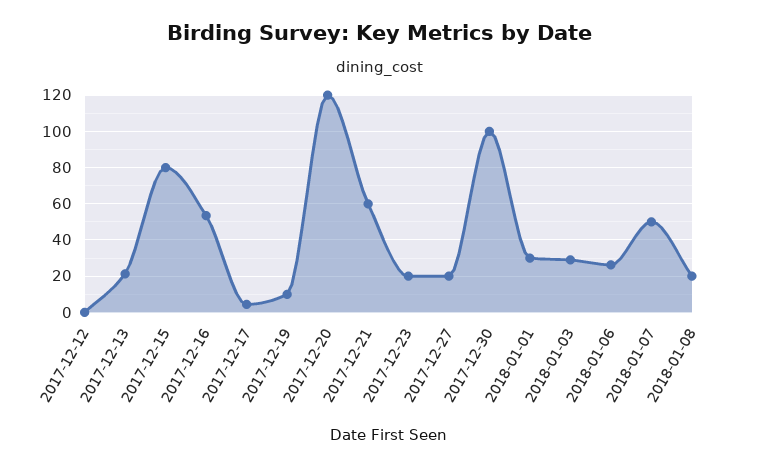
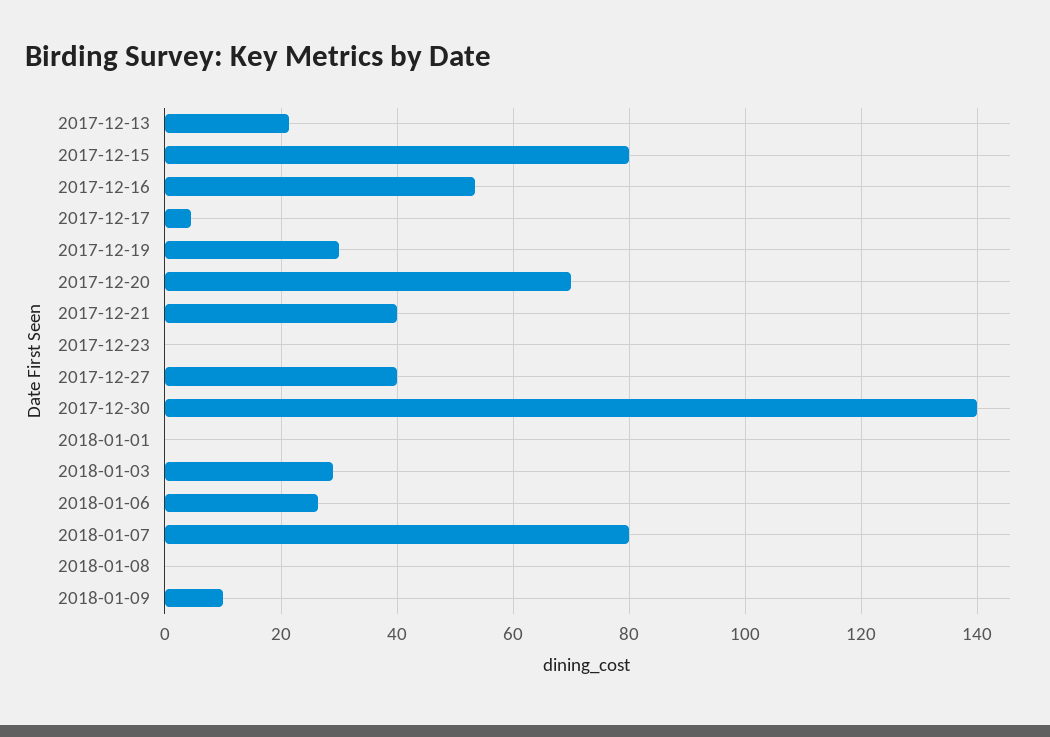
2017-12-12: 0 -> none
2017-12-19: 10 -> 30
2017-12-20: 120 -> 70
2017-12-21: 60 -> 40
2017-12-23: 20 -> 0
2017-12-27: 20 -> 40
2017-12-30: 100 -> 140
2018-01-01: 30 -> 0
2018-01-07: 50 -> 80
2018-01-08: 20 -> 0
2018-01-09: none -> 10

